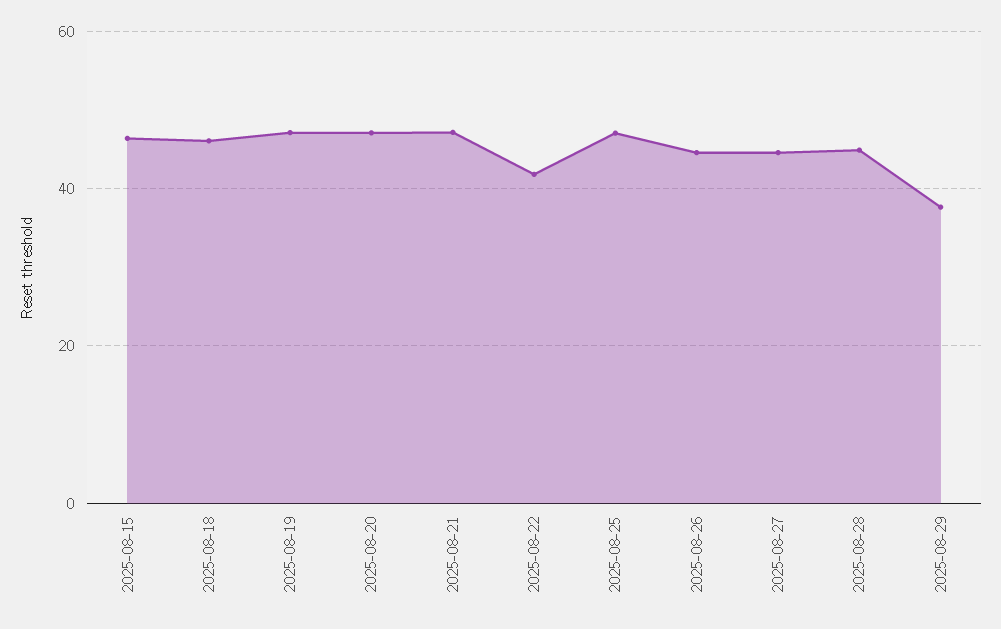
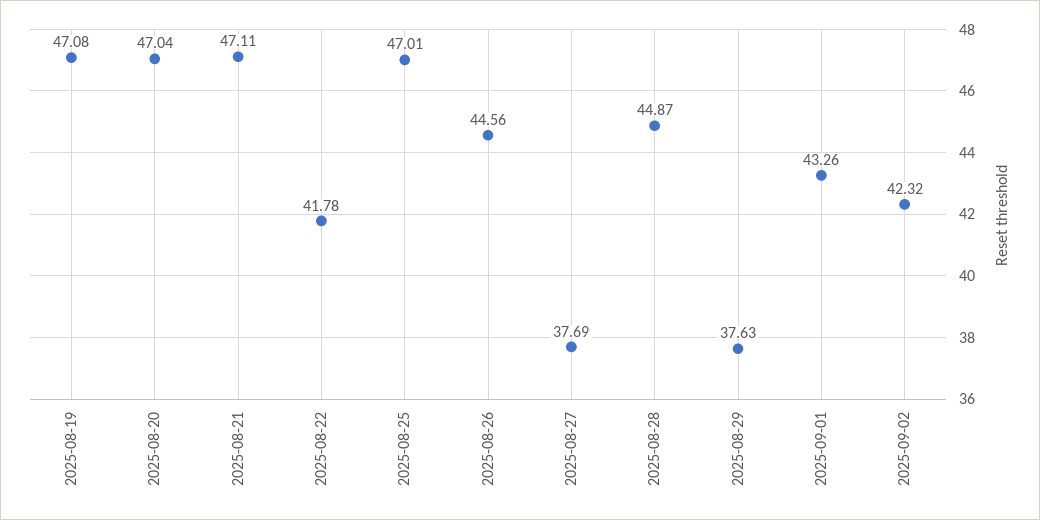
2025-08-15: 46 -> none
2025-08-18: 46 -> none
2025-08-27: 44 -> 37.69
2025-09-01: none -> 43.26
2025-09-02: none -> 42.32

